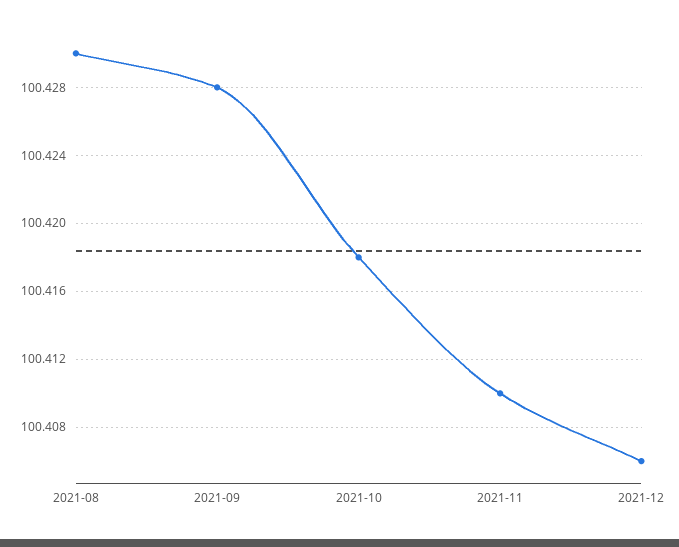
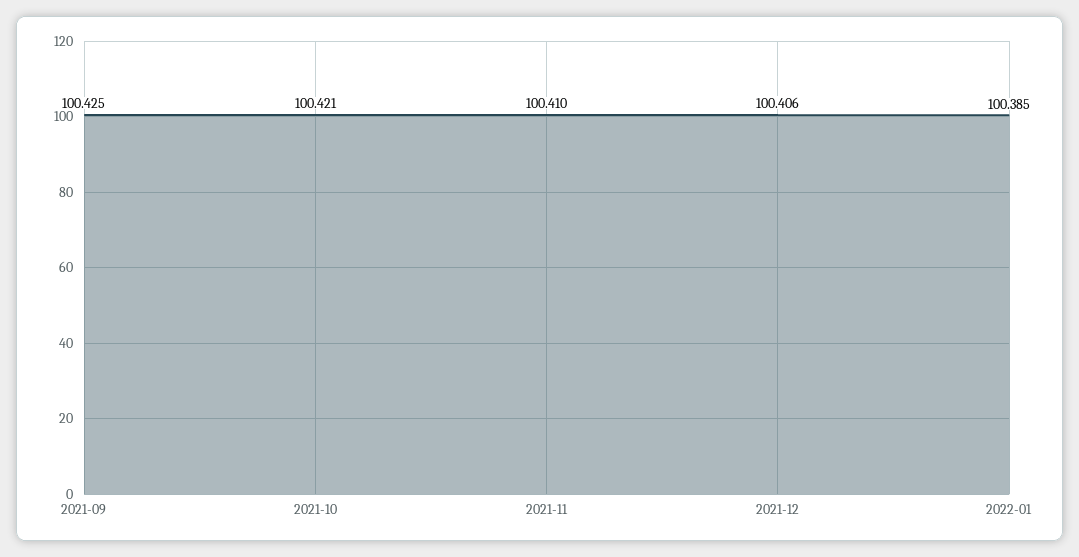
2021-08: 100.43 -> none
2021-09: 100.428 -> 100.425
2021-10: 100.418 -> 100.421
2022-01: none -> 100.385

